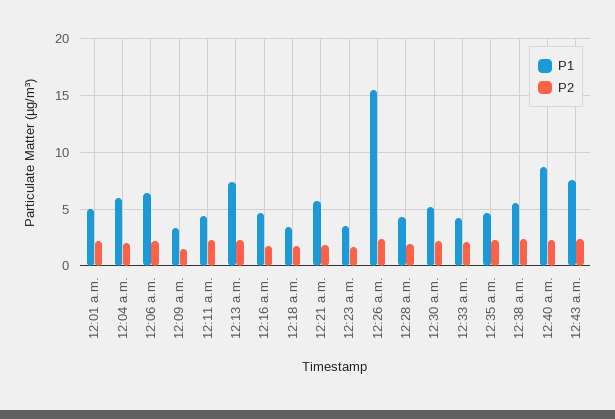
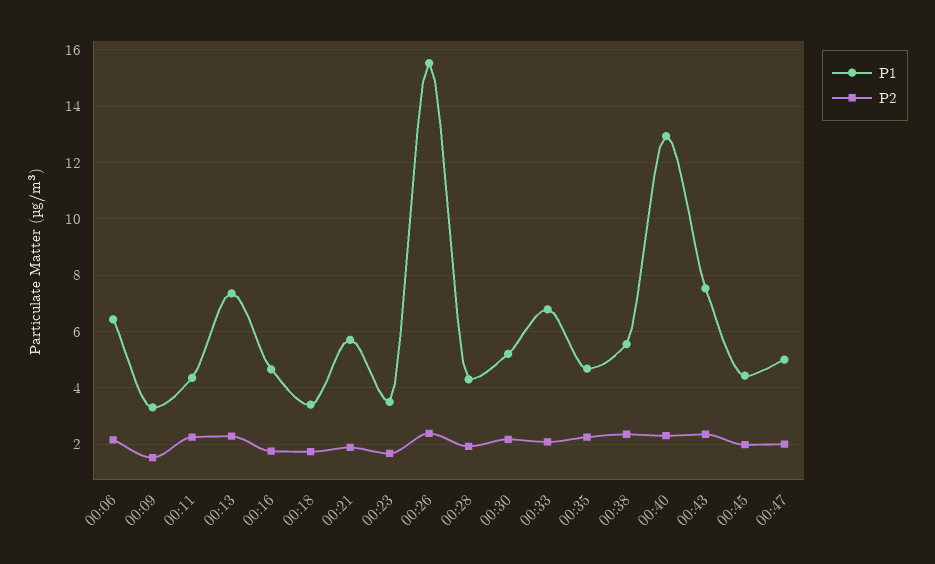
P1, 12:01 a.m.: 5 -> none
P2, 12:01 a.m.: 2 -> none
P1, 12:04 a.m.: 6 -> none
P2, 12:04 a.m.: 2 -> none
P1, 12:33 a.m.: 4 -> 6.75
P1, 12:40 a.m.: 9 -> 13
P1, 00:45: none -> 4.5
P2, 00:45: none -> 2
P1, 00:47: none -> 5
P2, 00:47: none -> 2

